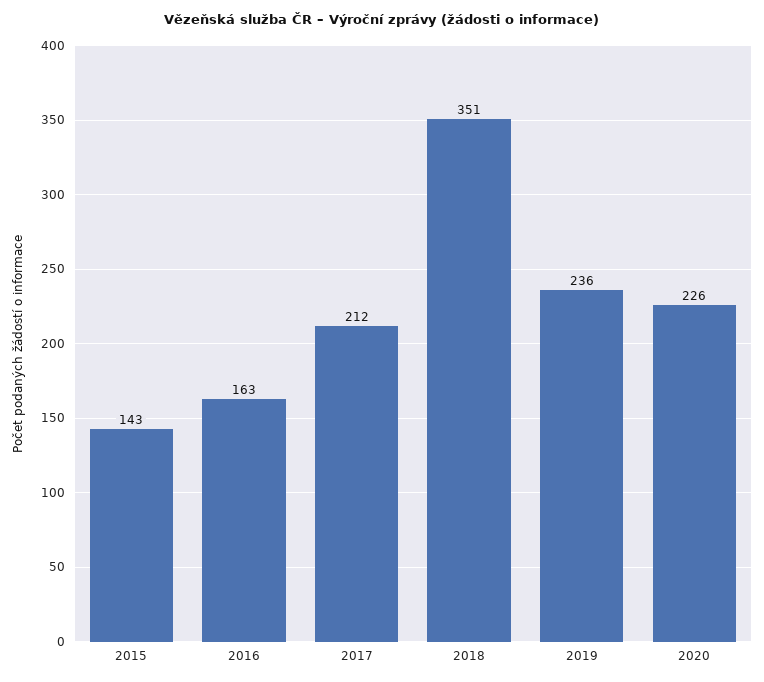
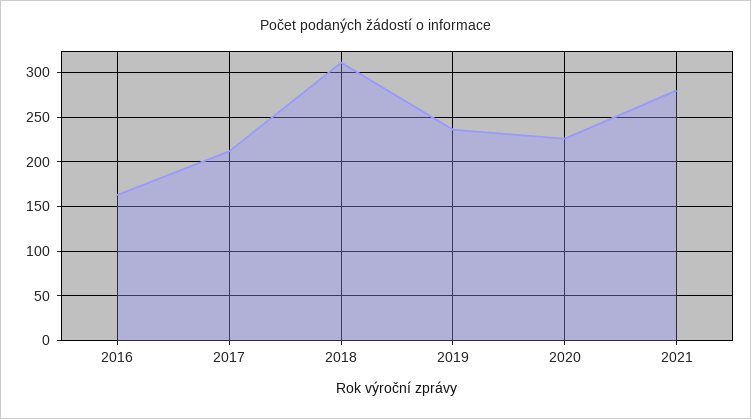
2015: 143 -> none
2018: 351 -> 310
2021: none -> 280

